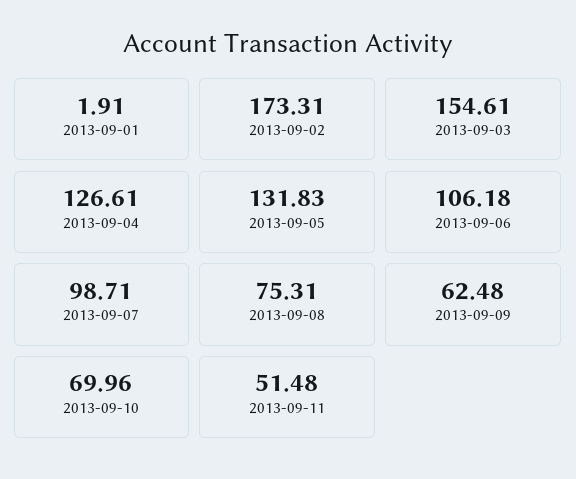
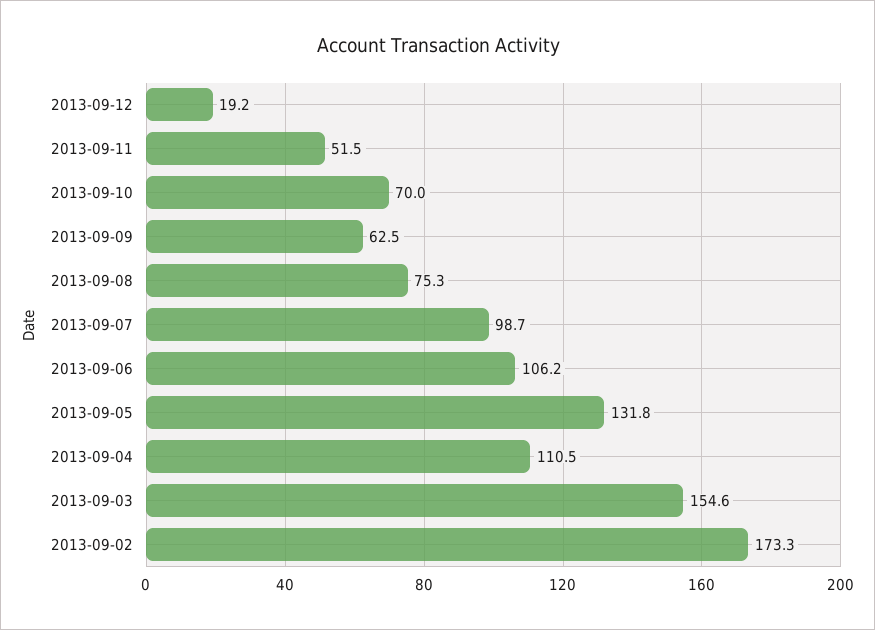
2013-09-01: 1.91 -> none
2013-09-04: 126.61 -> 110.5
2013-09-12: none -> 19.2

